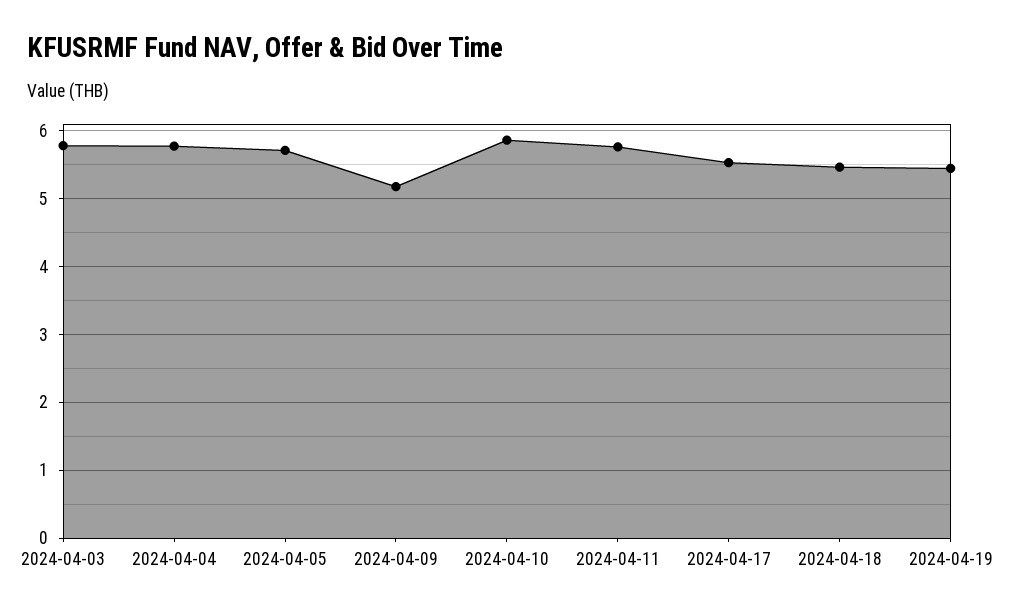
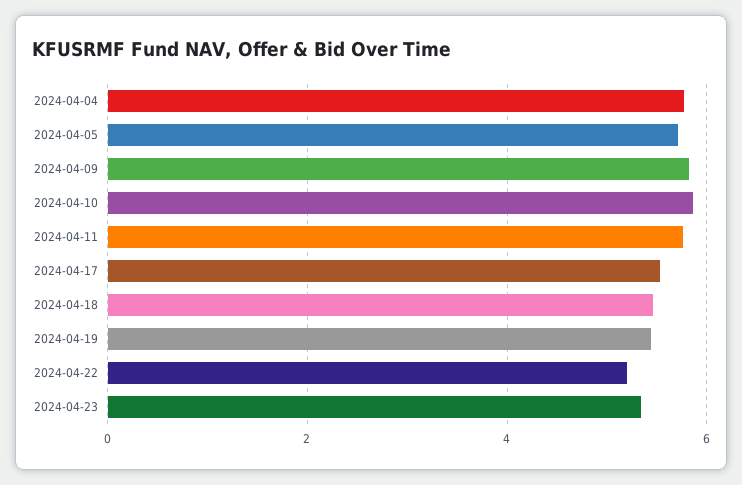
2024-04-03: 5.8 -> none
2024-04-09: 5.2 -> 5.8
2024-04-22: none -> 5.2
2024-04-23: none -> 5.4

